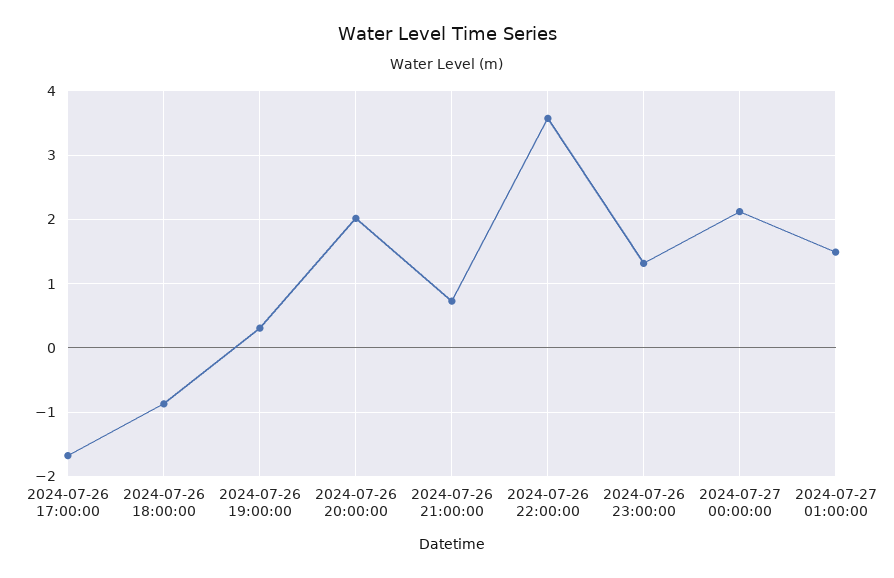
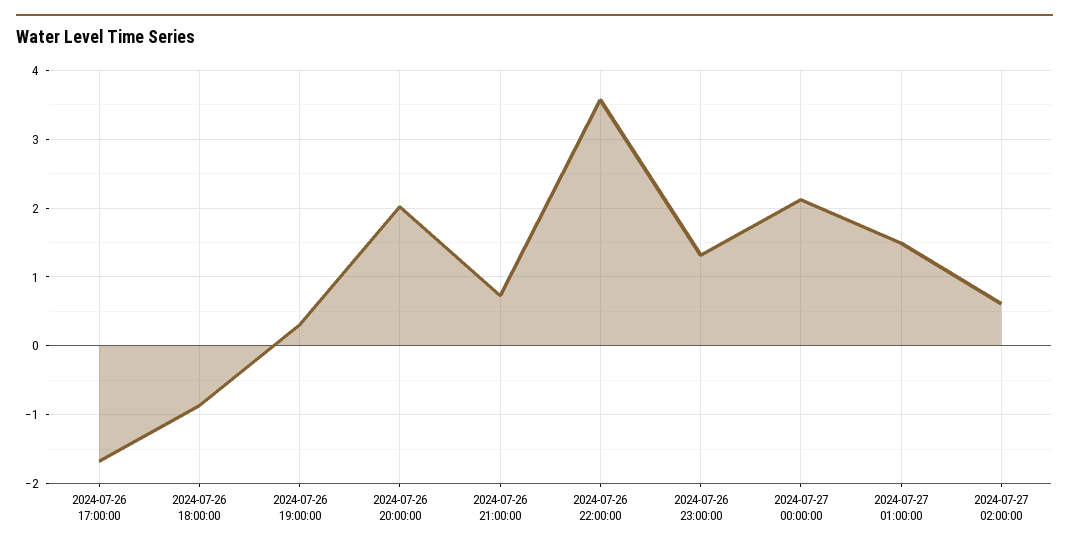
2024-07-27 02:00:00: none -> 0.6

